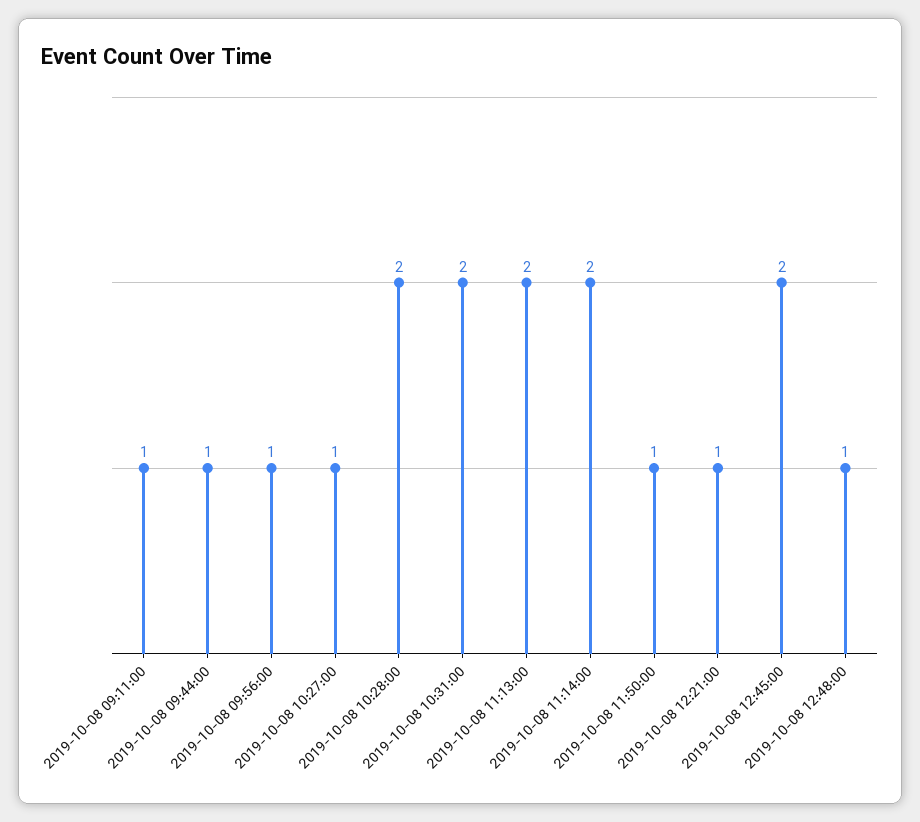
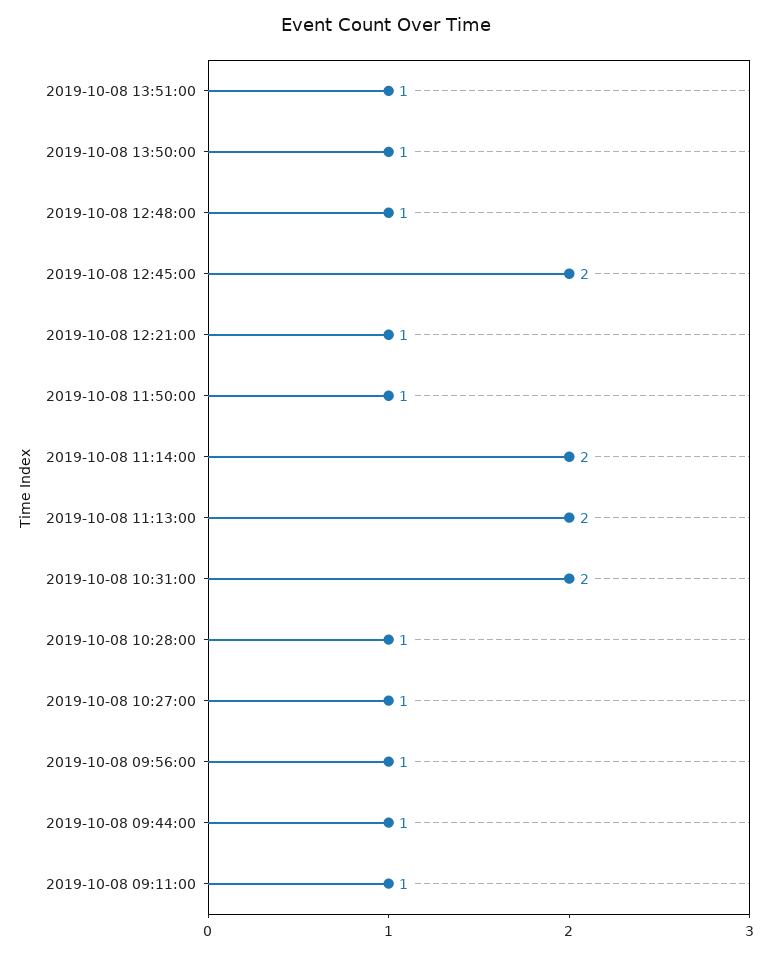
2019-10-08 10:28:00: 2 -> 1
2019-10-08 13:51:00: none -> 1
2019-10-08 13:50:00: none -> 1

